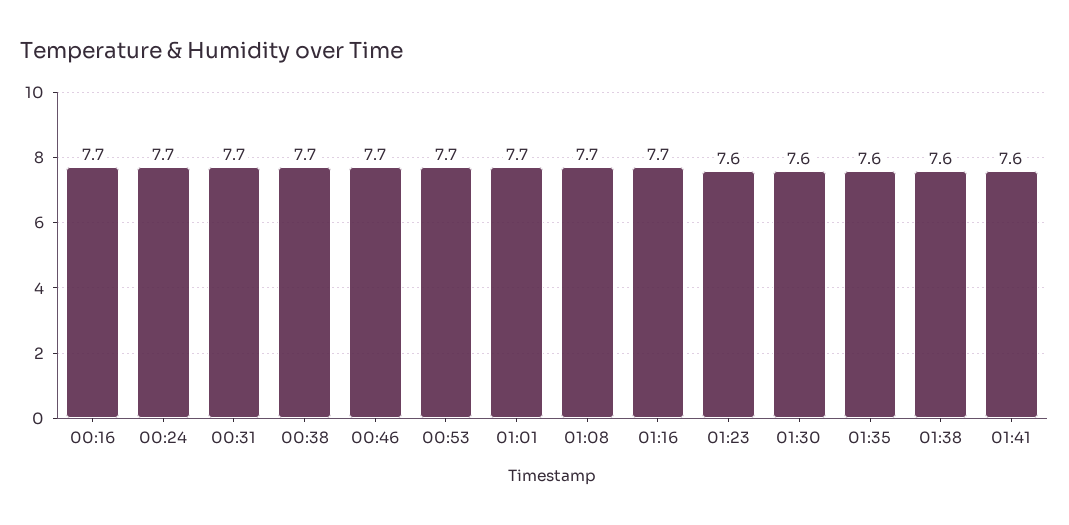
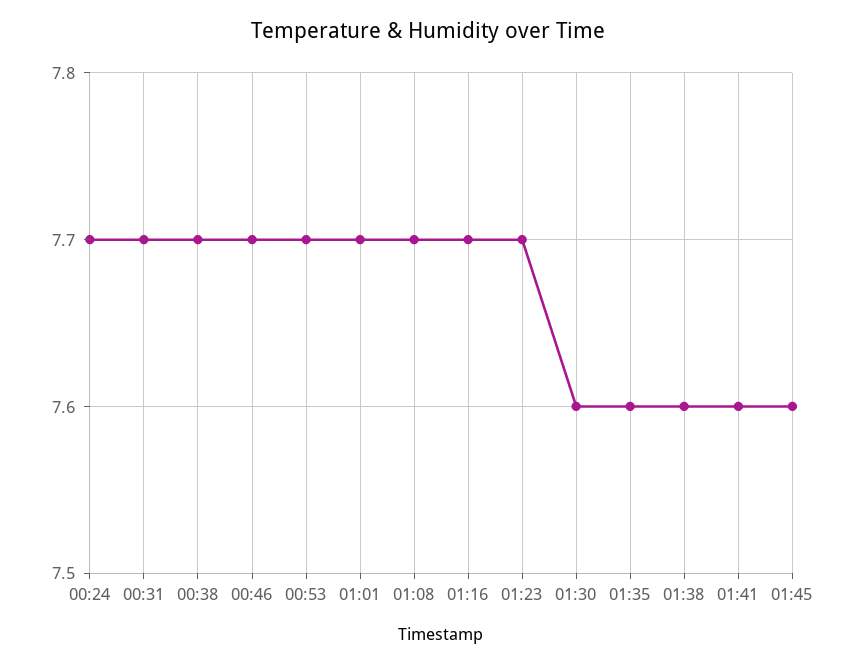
00:16: 7.7 -> none
01:23: 7.6 -> 7.7
01:45: none -> 7.6

